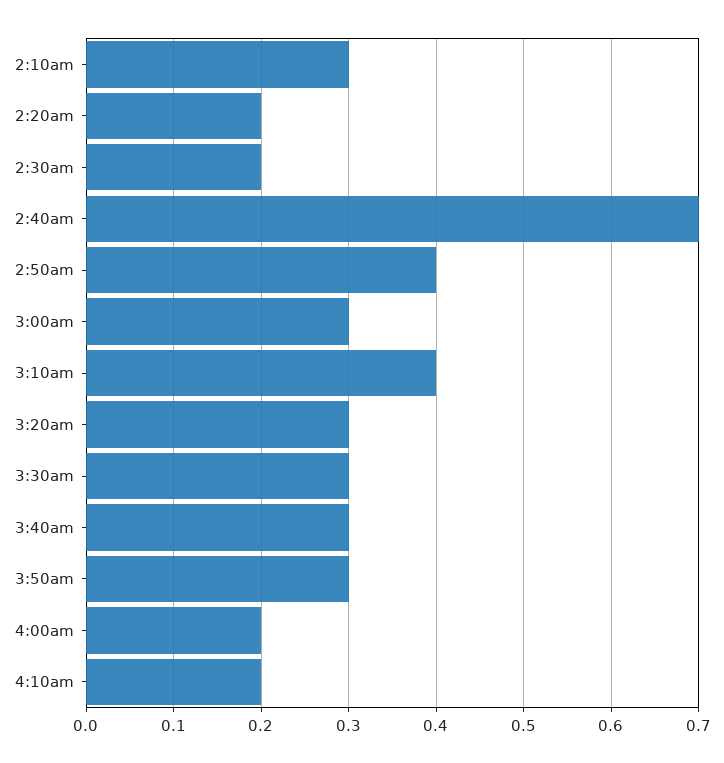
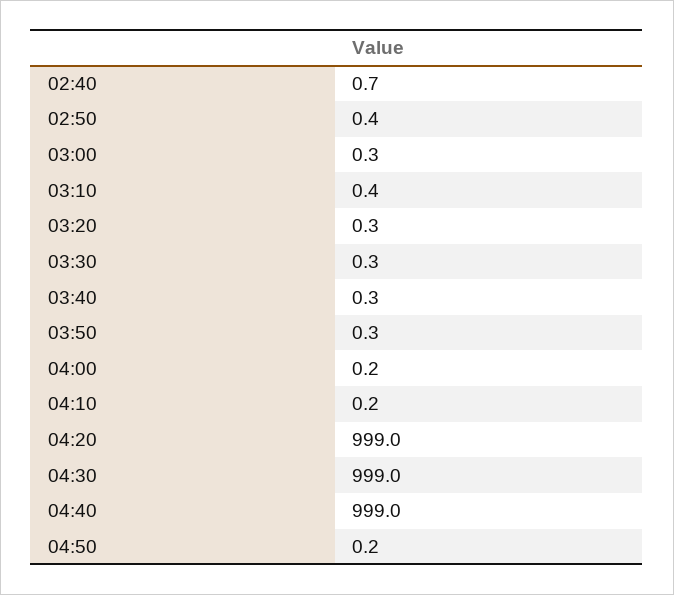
2:10am: 0.3 -> none
2:20am: 0.2 -> none
2:30am: 0.2 -> none
04:20: none -> 999
04:30: none -> 999
04:40: none -> 999
04:50: none -> 0.2

